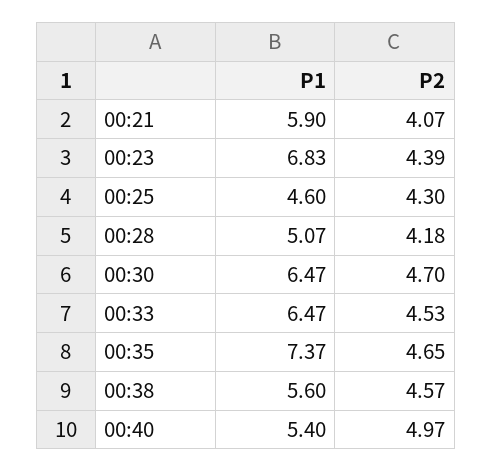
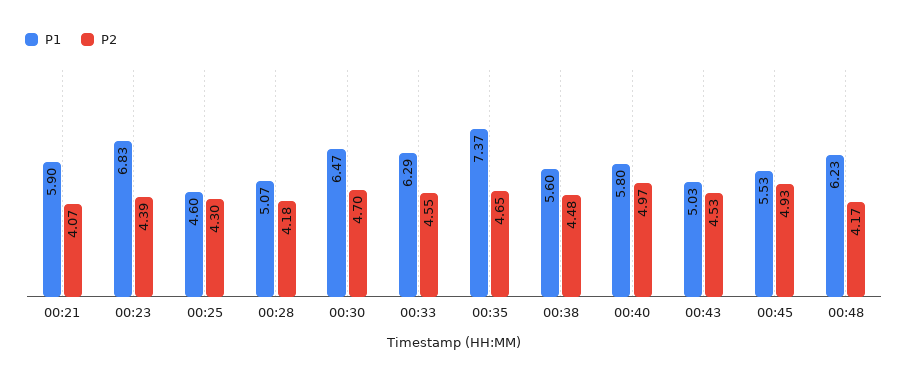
P1, 00:33: 6.47 -> 6.29
P2, 00:33: 4.53 -> 4.55
P2, 00:38: 4.57 -> 4.48
P1, 00:40: 5.4 -> 5.8
P1, 00:43: none -> 5.03
P2, 00:43: none -> 4.53
P1, 00:45: none -> 5.53
P2, 00:45: none -> 4.93
P1, 00:48: none -> 6.23
P2, 00:48: none -> 4.17

